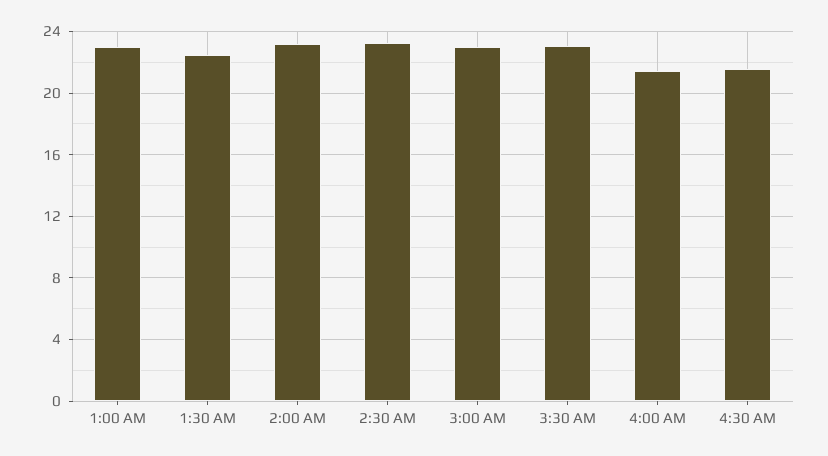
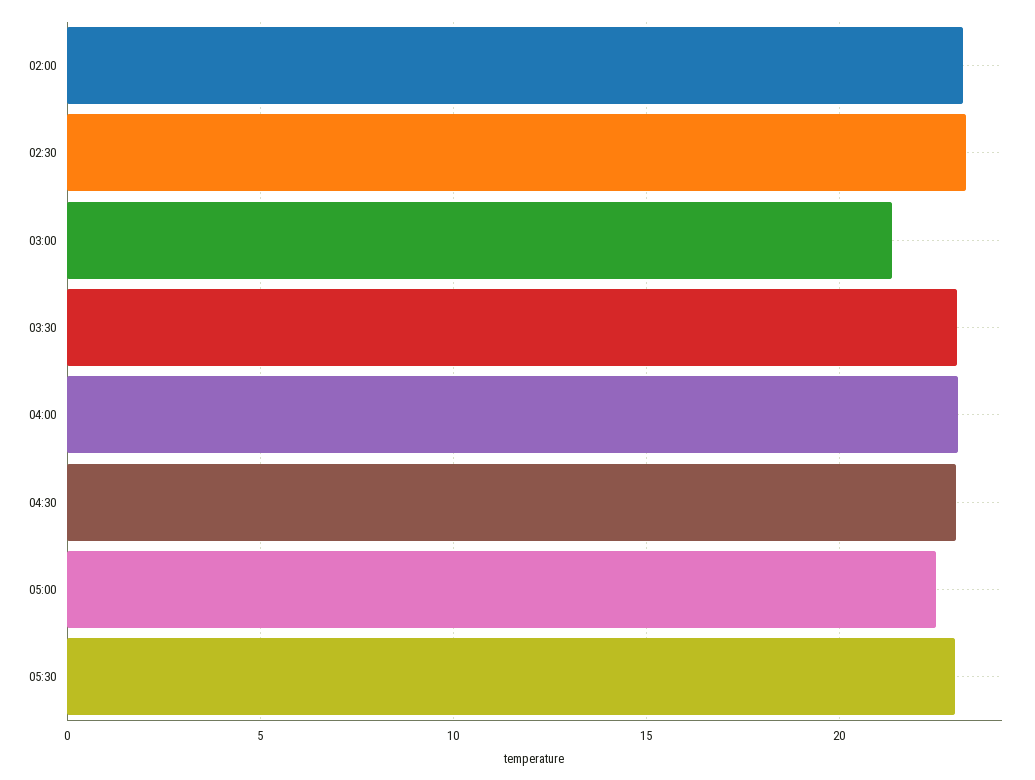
1:00 AM: 23 -> none
1:30 AM: 22.5 -> none
3:00 AM: 23 -> 21.5
4:00 AM: 21.5 -> 23
4:30 AM: 21.5 -> 23
05:00: none -> 22.5
05:30: none -> 23

